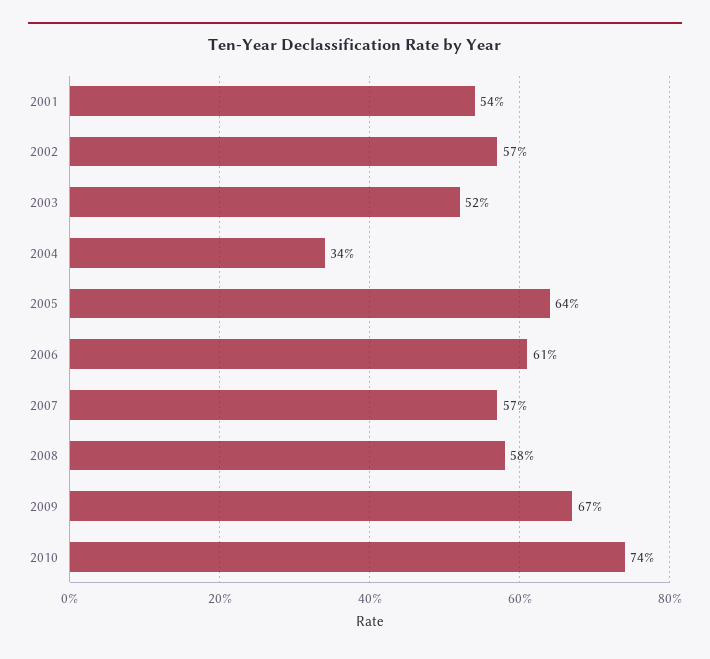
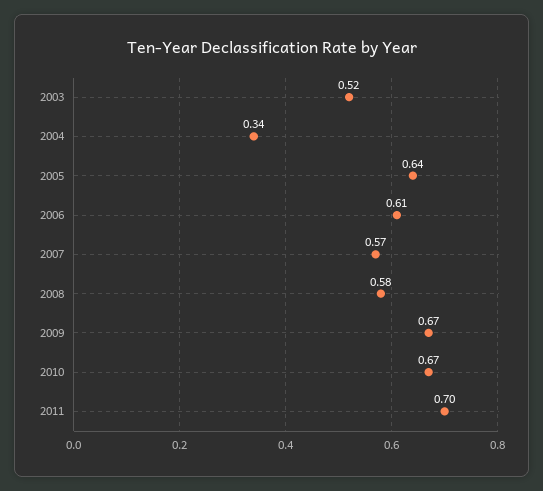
2001: 0.54 -> none
2002: 0.57 -> none
2010: 0.74 -> 0.67
2011: none -> 0.7

